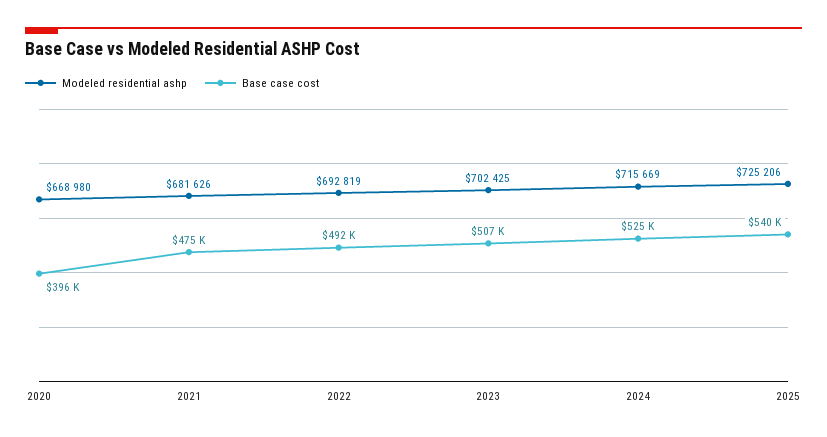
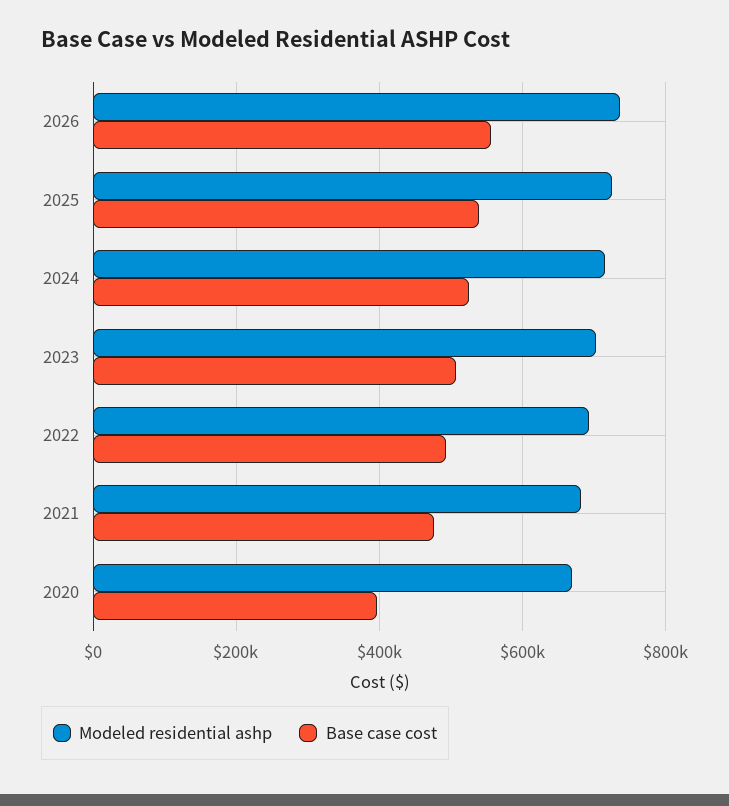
Modeled residential ashp, 2026: none -> 740000
Base case cost, 2026: none -> 560000

